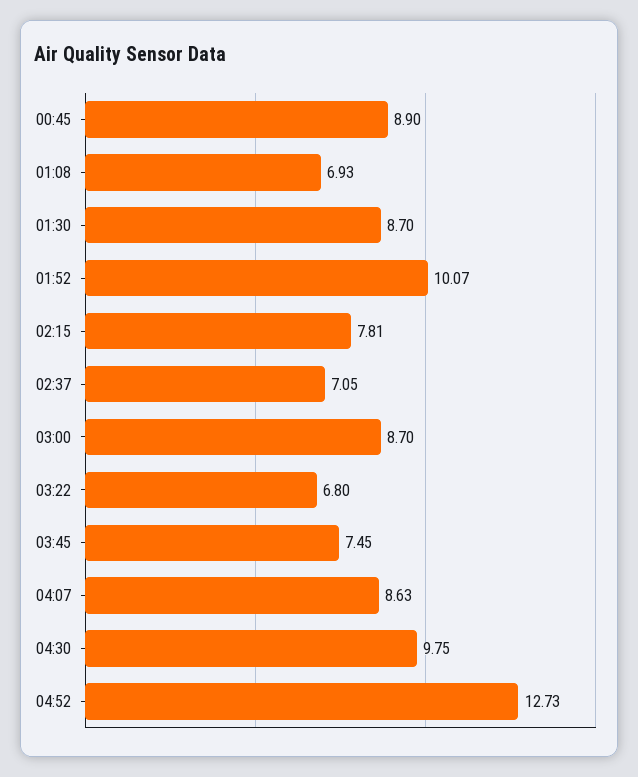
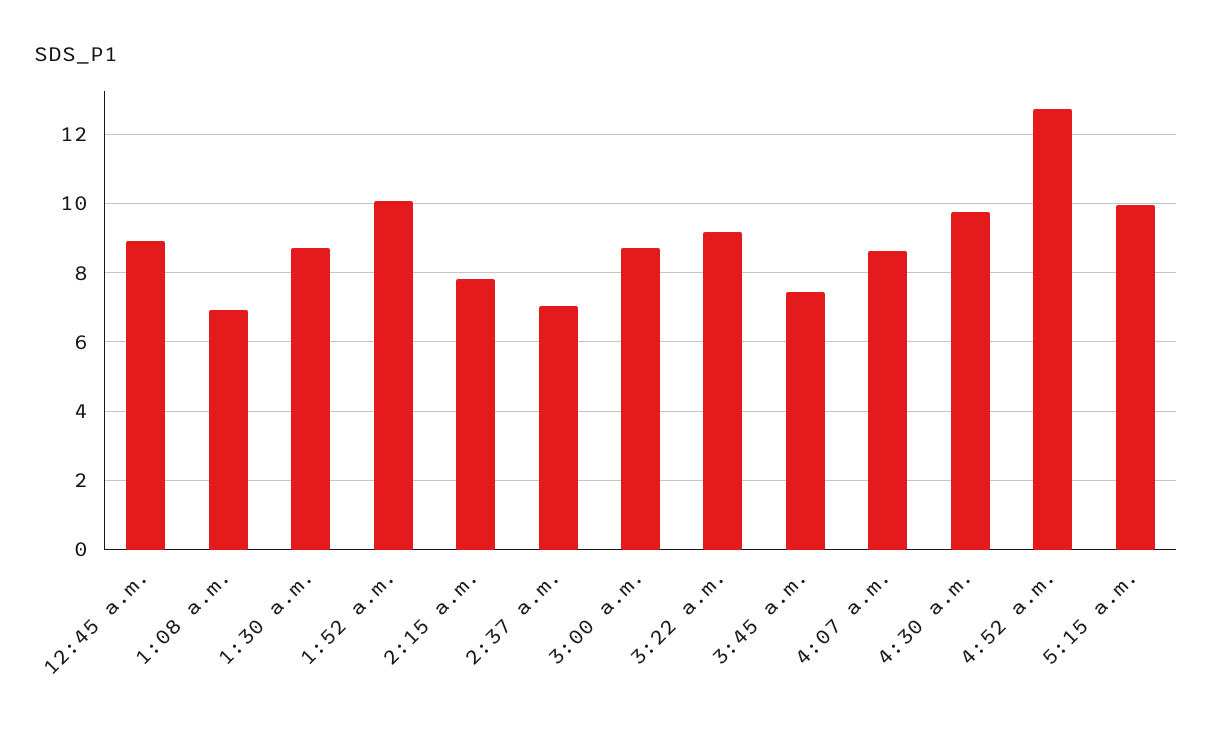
03:22: 6.8 -> 9.2
5:15 a.m.: none -> 10

